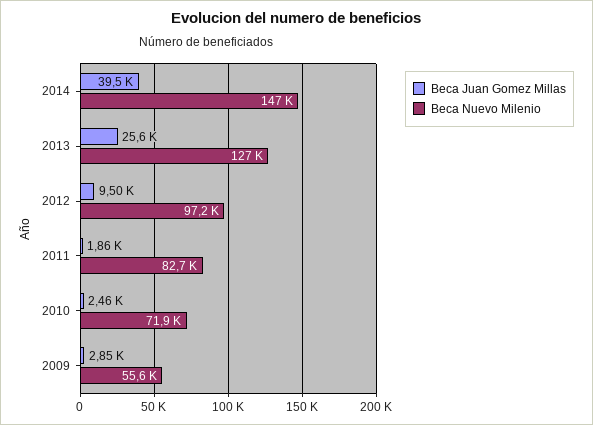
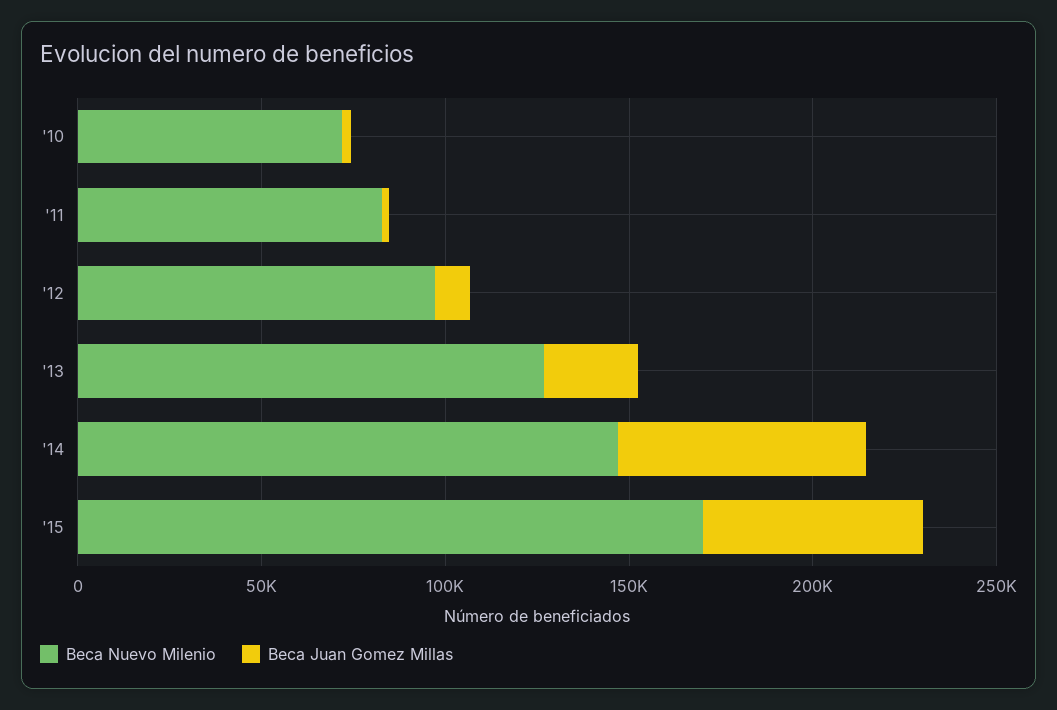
Beca Juan Gomez Millas, 2014: 39500 -> 70000
Beca Juan Gomez Millas, 2009: 2850 -> none
Beca Nuevo Milenio, 2009: 55600 -> none
Beca Nuevo Milenio, '15: none -> 170000
Beca Juan Gomez Millas, '15: none -> 60000

